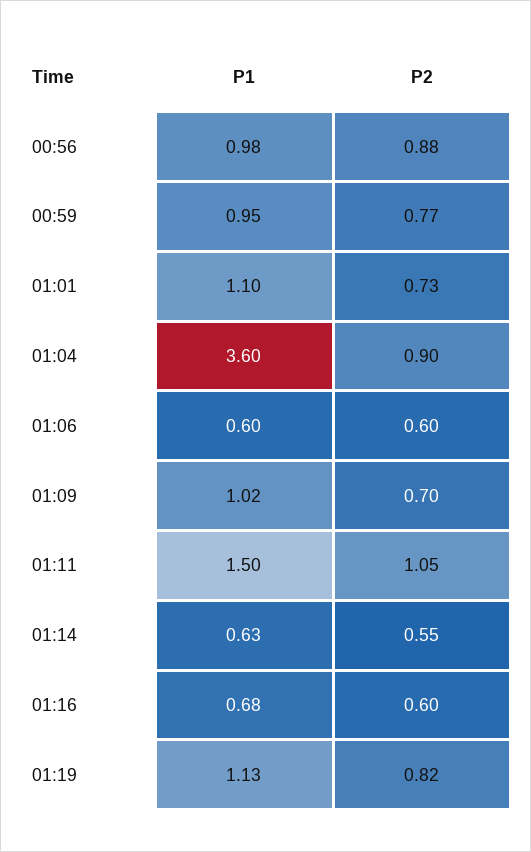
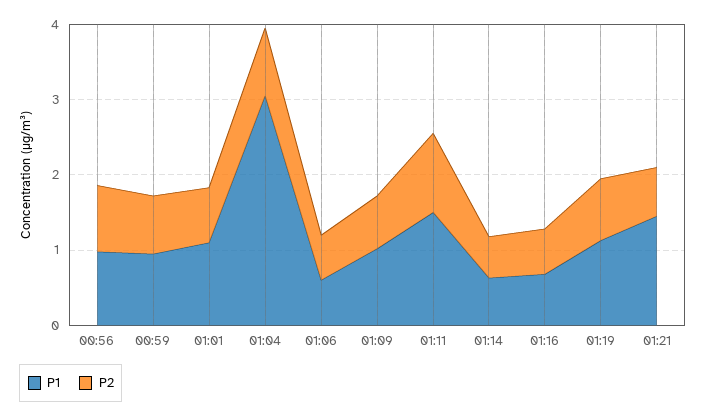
P1, 01:04: 3.6 -> 3
P1, 01:21: none -> 1.4
P2, 01:21: none -> 0.6

